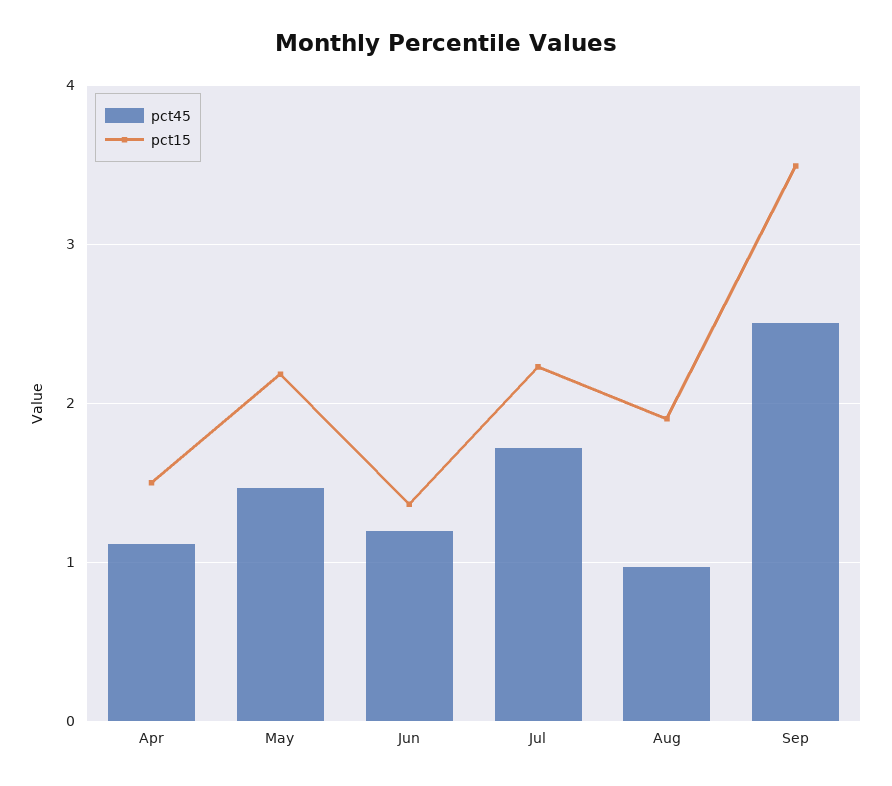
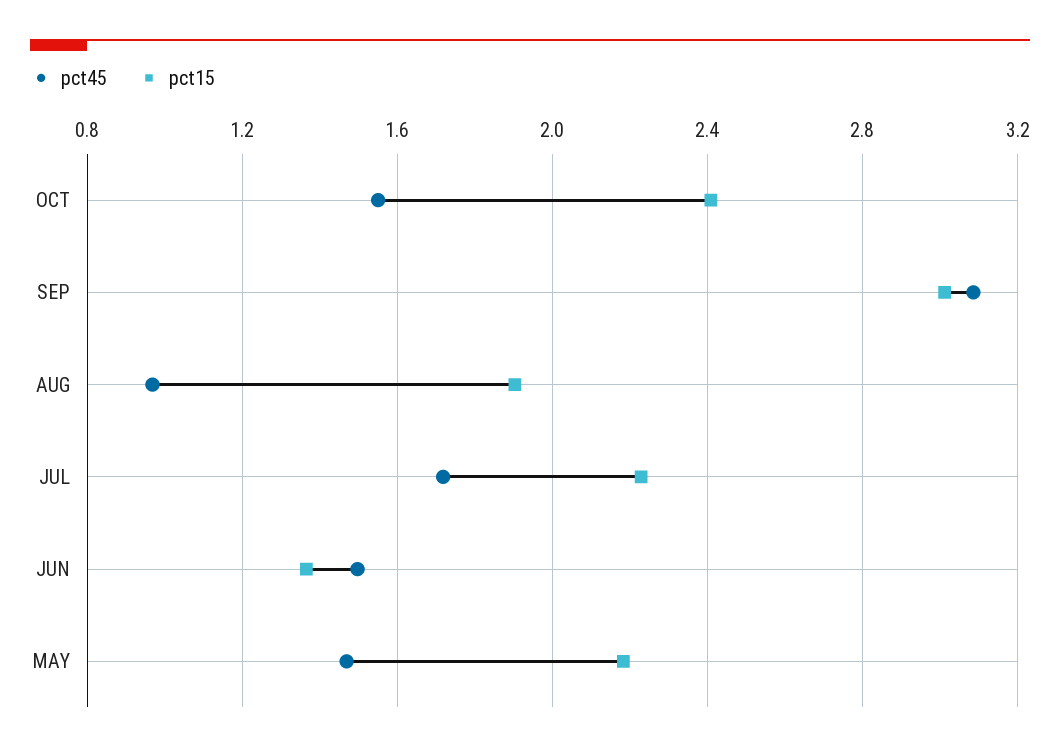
pct45, Apr: 1.1 -> none
pct15, Apr: 1.5 -> none
pct45, Jun: 1.2 -> 1.5
pct45, Sep: 2.5 -> 3.1
pct15, Sep: 3.5 -> 3
pct45, OCT: none -> 1.55
pct15, OCT: none -> 2.4

